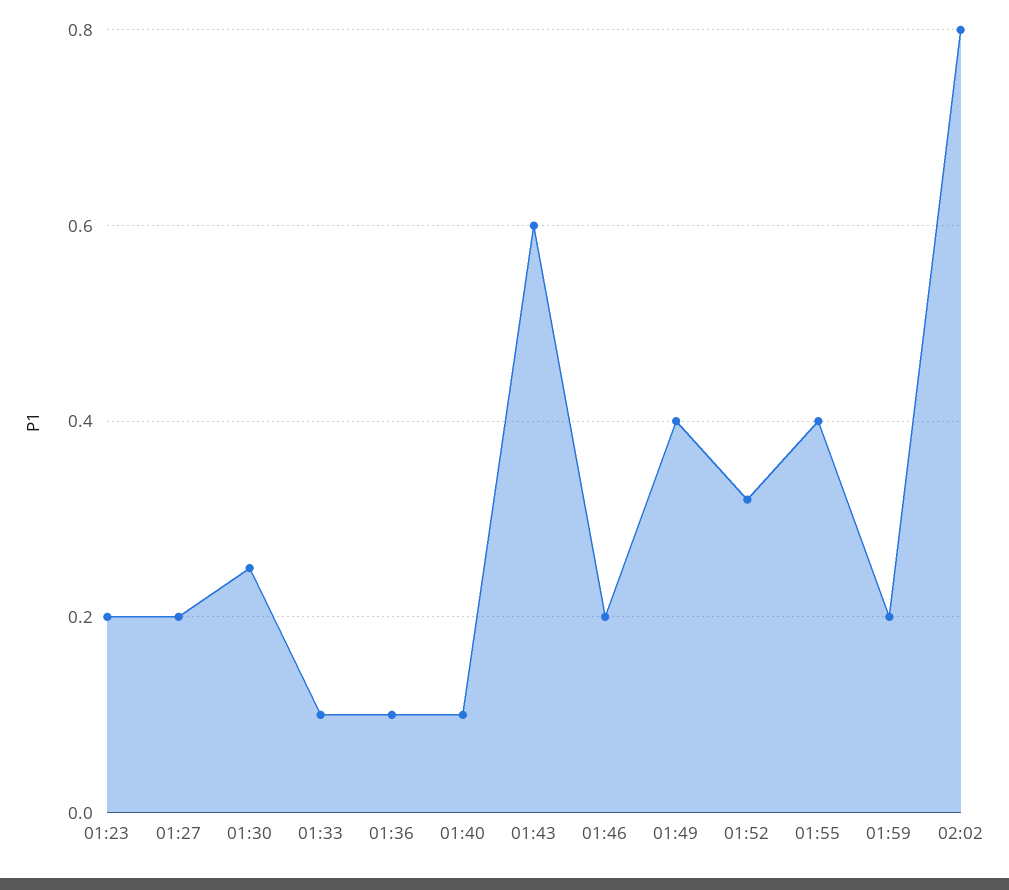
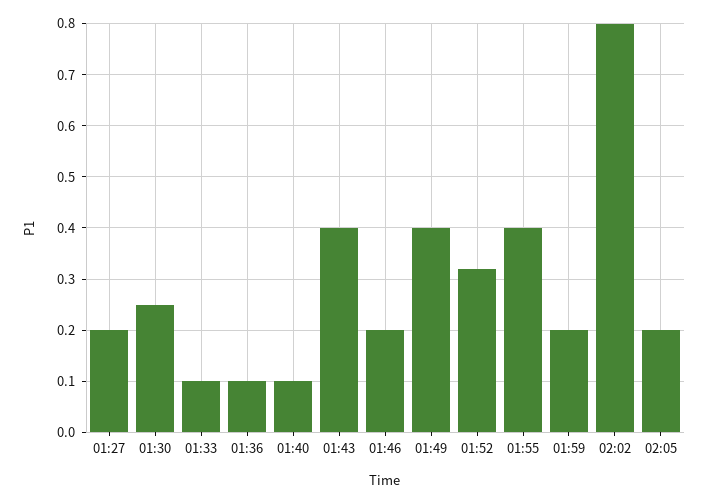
01:23: 0.2 -> none
01:43: 0.6 -> 0.4
02:05: none -> 0.2

